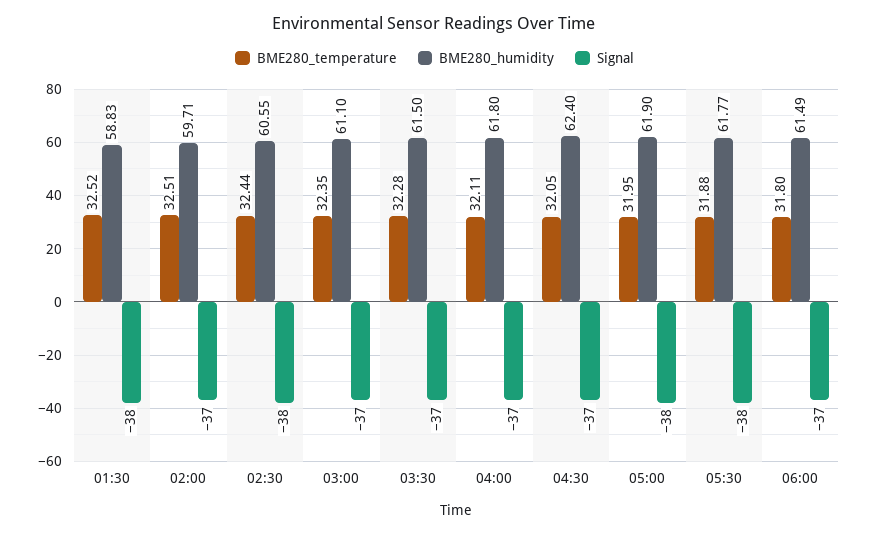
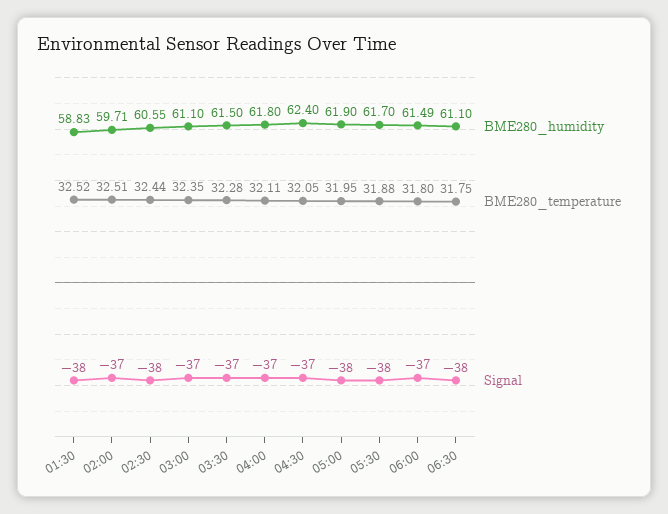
BME280_humidity, 05:30: 61.77 -> 61.7
BME280_humidity, 06:30: none -> 61.1
BME280_temperature, 06:30: none -> 31.75
Signal, 06:30: none -> -38

